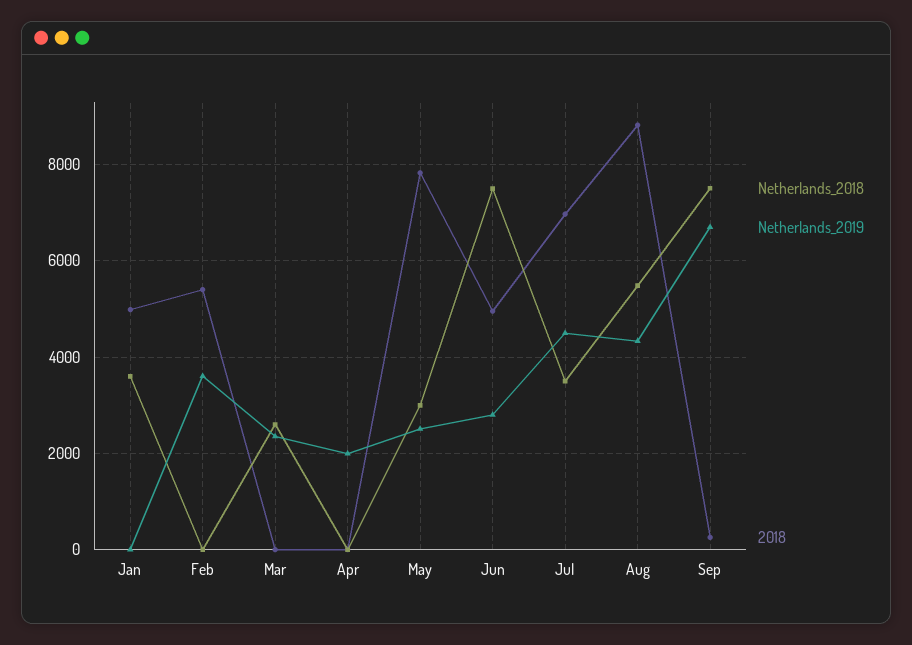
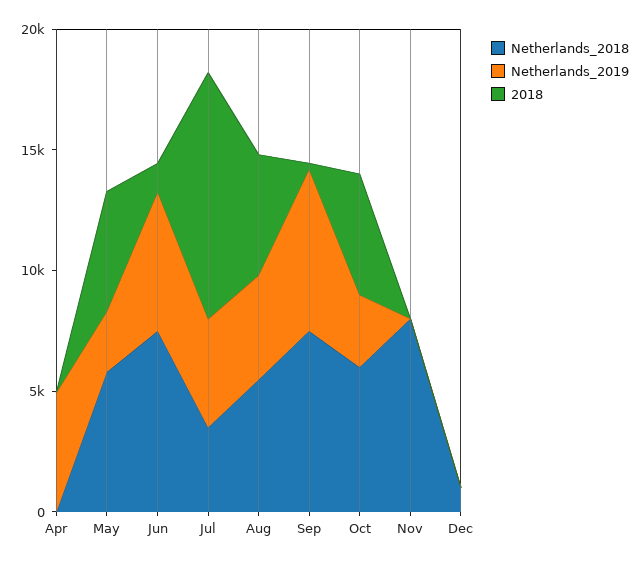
Netherlands_2018, Jan: 3600 -> none
Netherlands_2019, Jan: 0 -> none
2018, Jan: 5000 -> none
Netherlands_2018, Feb: 0 -> none
Netherlands_2019, Feb: 3600 -> none
2018, Feb: 5400 -> none
Netherlands_2018, Mar: 2600 -> none
Netherlands_2019, Mar: 2400 -> none
2018, Mar: 0 -> none
Netherlands_2019, Apr: 2000 -> 5000
Netherlands_2018, May: 3000 -> 6000
2018, May: 7800 -> 5000
Netherlands_2019, Jun: 2800 -> 6000
2018, Jun: 5000 -> 1000
2018, Jul: 7000 -> 10000
2018, Aug: 8800 -> 5000
Netherlands_2018, Oct: none -> 6000
Netherlands_2019, Oct: none -> 3000
2018, Oct: none -> 5000
Netherlands_2018, Nov: none -> 8000
Netherlands_2019, Nov: none -> 0
2018, Nov: none -> 0
Netherlands_2018, Dec: none -> 1000
Netherlands_2019, Dec: none -> 0
2018, Dec: none -> 0

